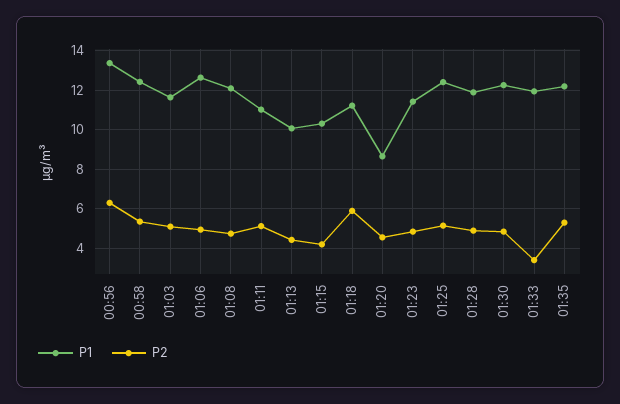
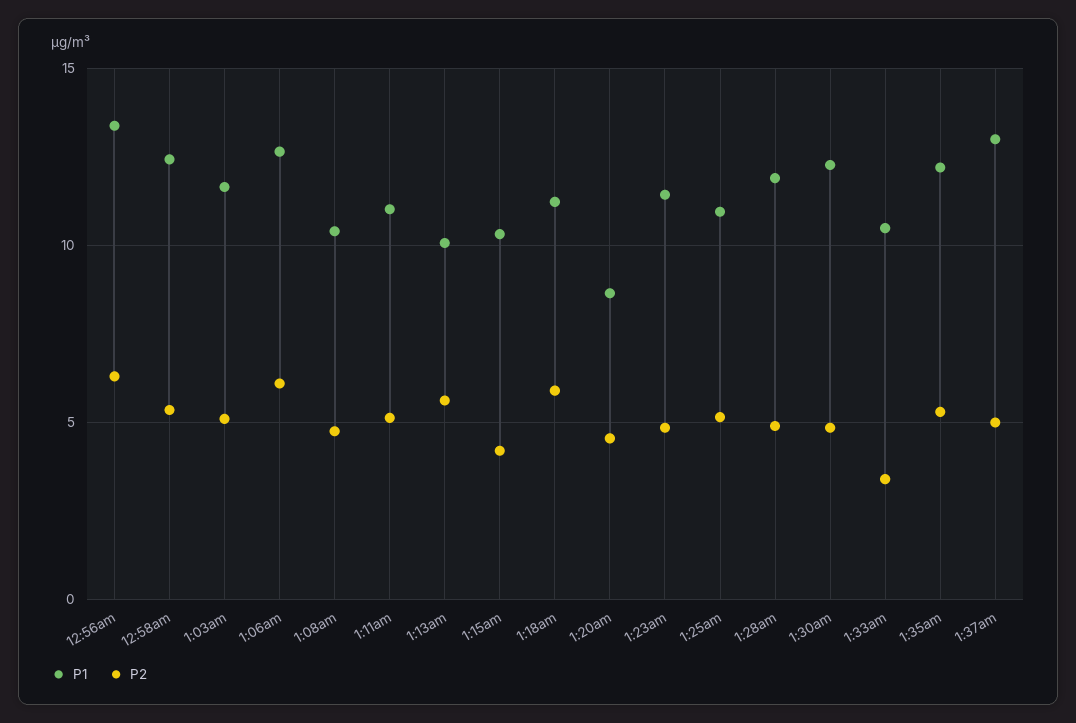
P2, 01:06: 5 -> 6
P1, 01:08: 12 -> 10.5
P2, 01:13: 4.5 -> 5.5
P1, 01:25: 12.5 -> 11
P1, 01:33: 12 -> 10.5
P1, 1:37am: none -> 13
P2, 1:37am: none -> 5

